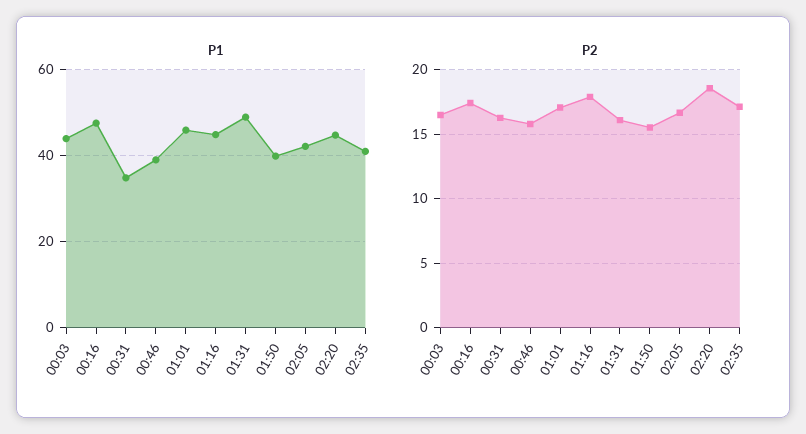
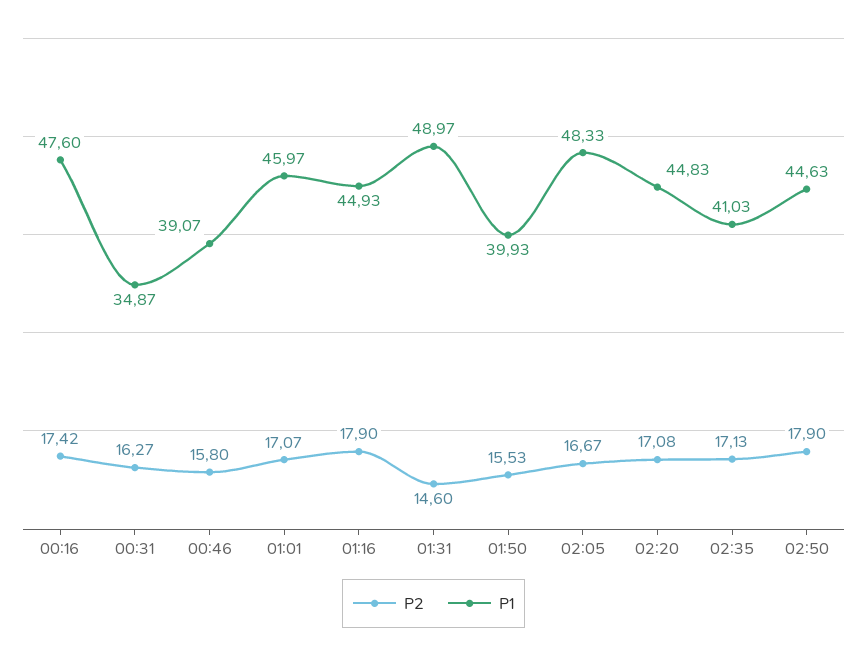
P1, 00:03: 44 -> none
P1, 02:05: 42 -> 48.33
P2, 00:03: 16.5 -> none
P2, 01:31: 16 -> 14.6
P2, 02:20: 18.5 -> 17.08
P2, 02:50: none -> 17.9
P1, 02:50: none -> 44.63

